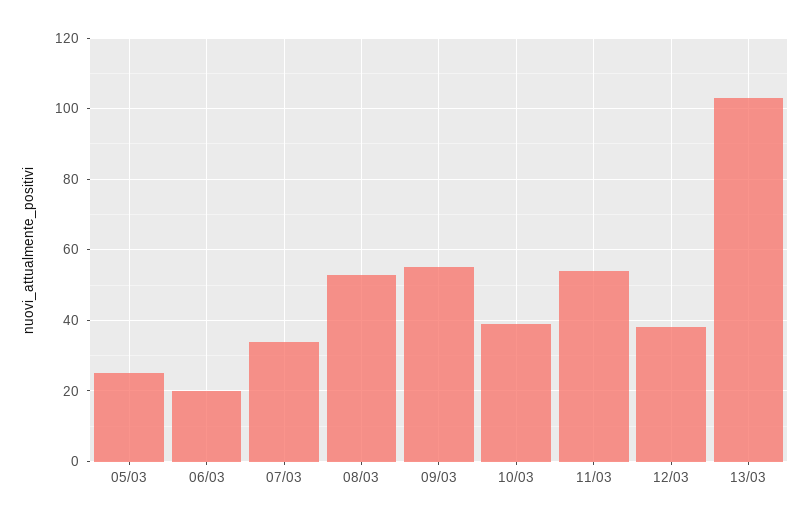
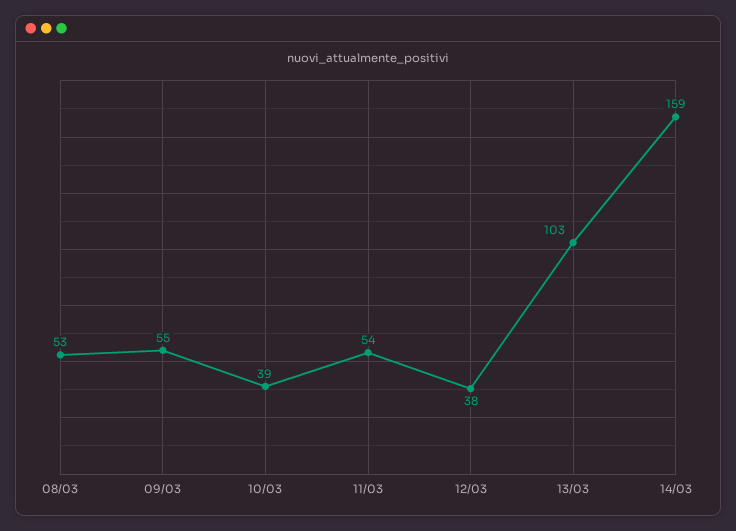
05/03: 25 -> none
06/03: 20 -> none
07/03: 35 -> none
14/03: none -> 159

